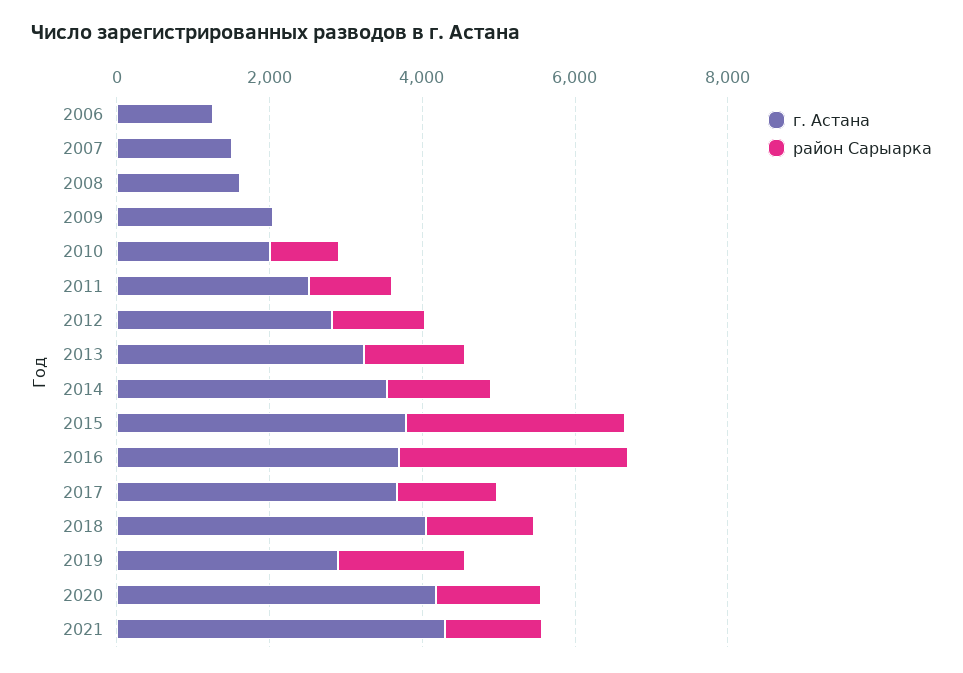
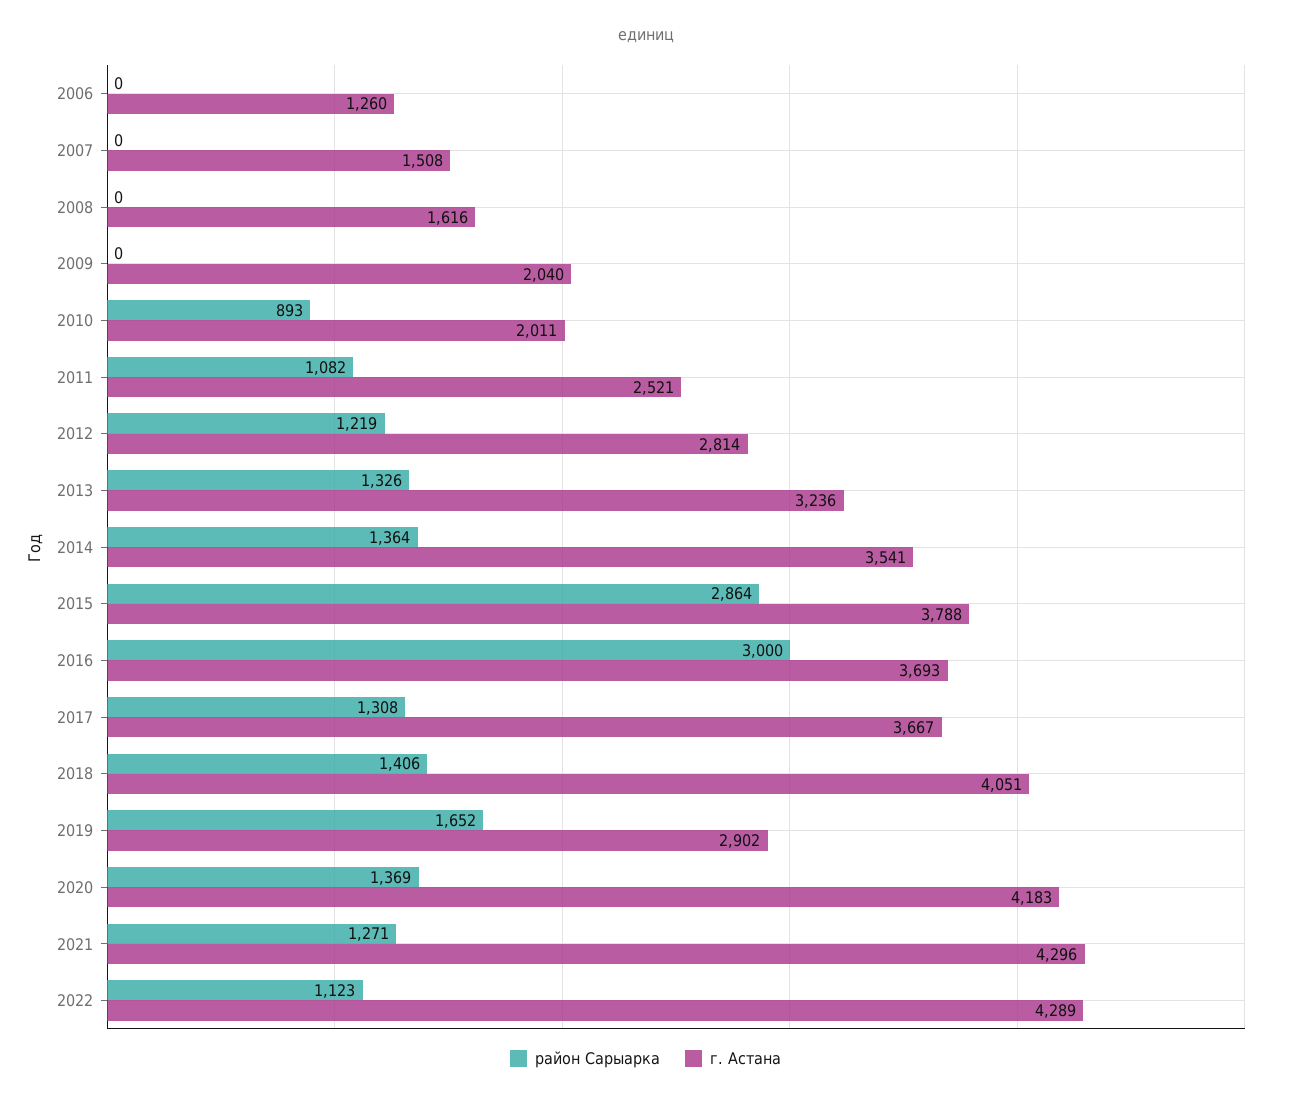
район Сарыарка, 2022: none -> 1123
г. Астана, 2022: none -> 4289

